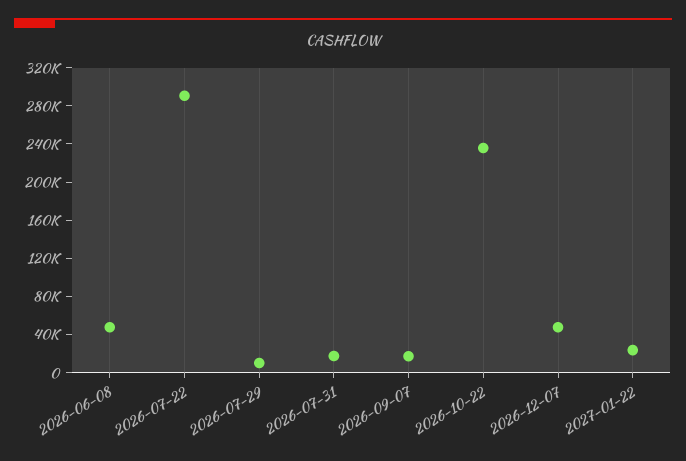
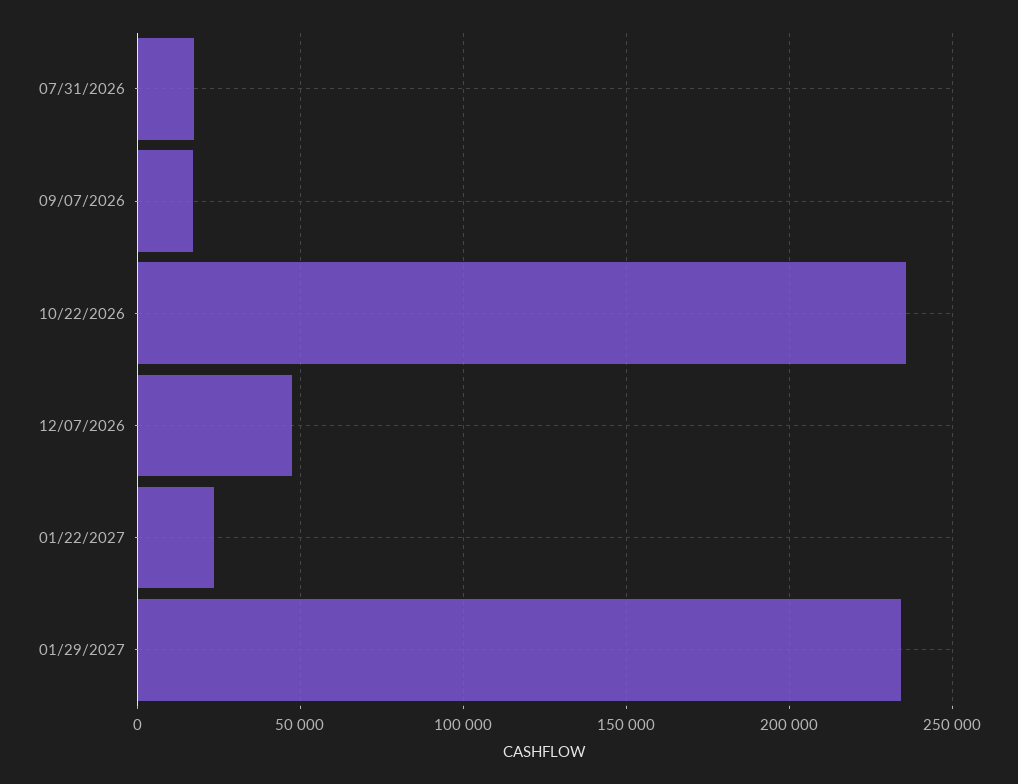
2026-06-08: 50000 -> none
2026-07-22: 290000 -> none
2026-07-29: 10000 -> none
01/29/2027: none -> 235000

